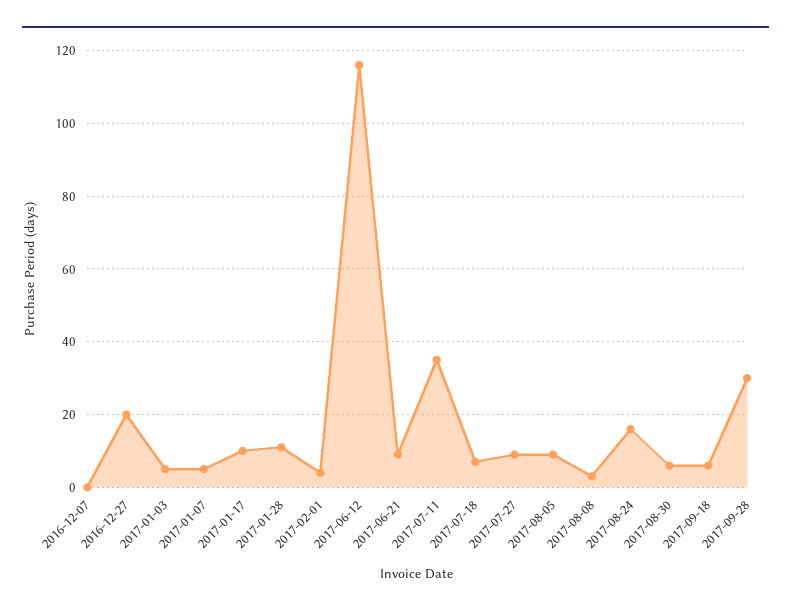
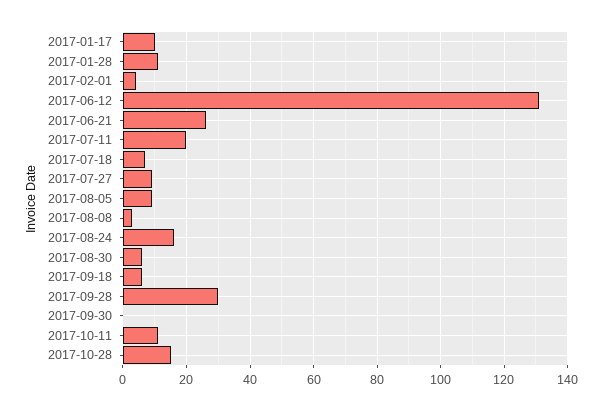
2016-12-07: 0 -> none
2016-12-27: 20 -> none
2017-01-03: 5 -> none
2017-01-07: 5 -> none
2017-06-12: 115 -> 130
2017-06-21: 10 -> 25
2017-07-11: 35 -> 20
2017-09-30: none -> 0
2017-10-11: none -> 10
2017-10-28: none -> 15

